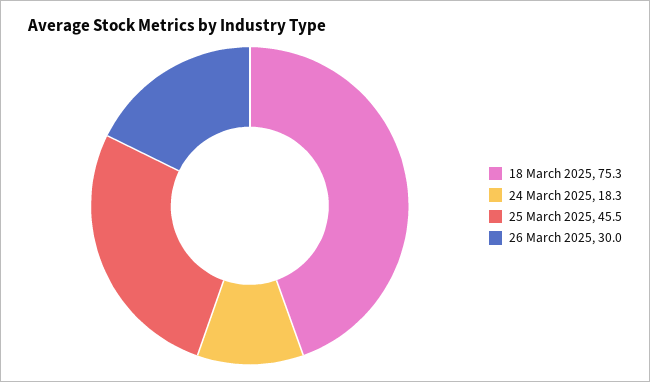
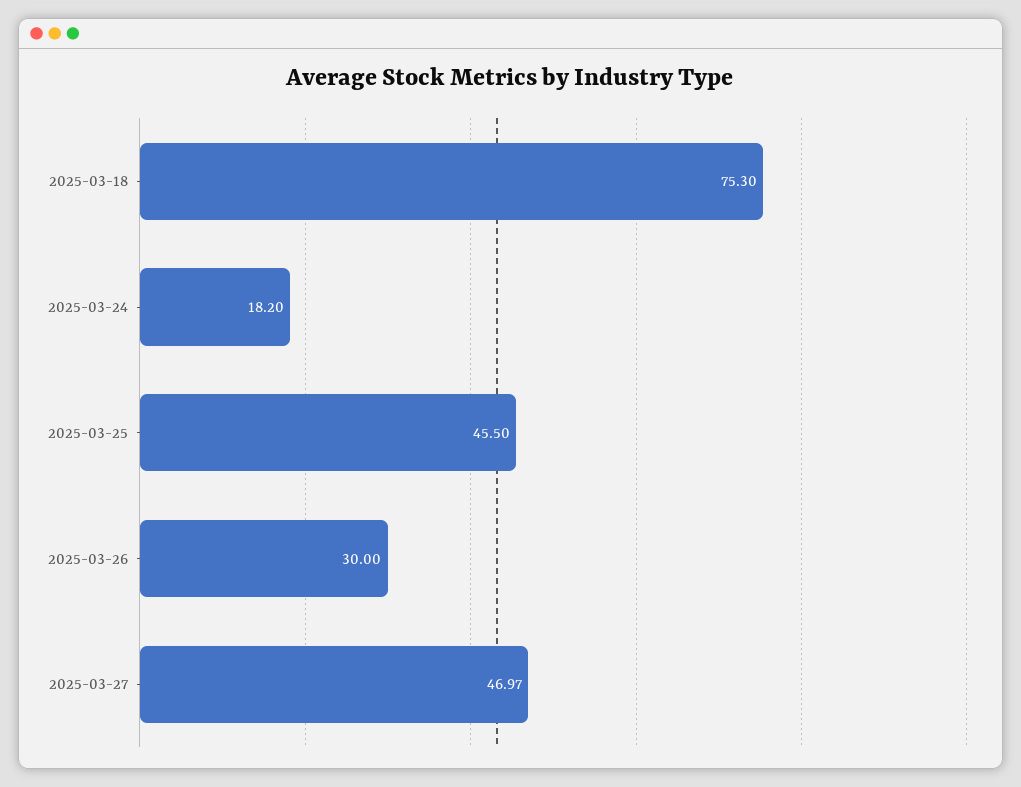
24 March 2025: 18.3 -> 18.2
2025-03-27: none -> 46.97

